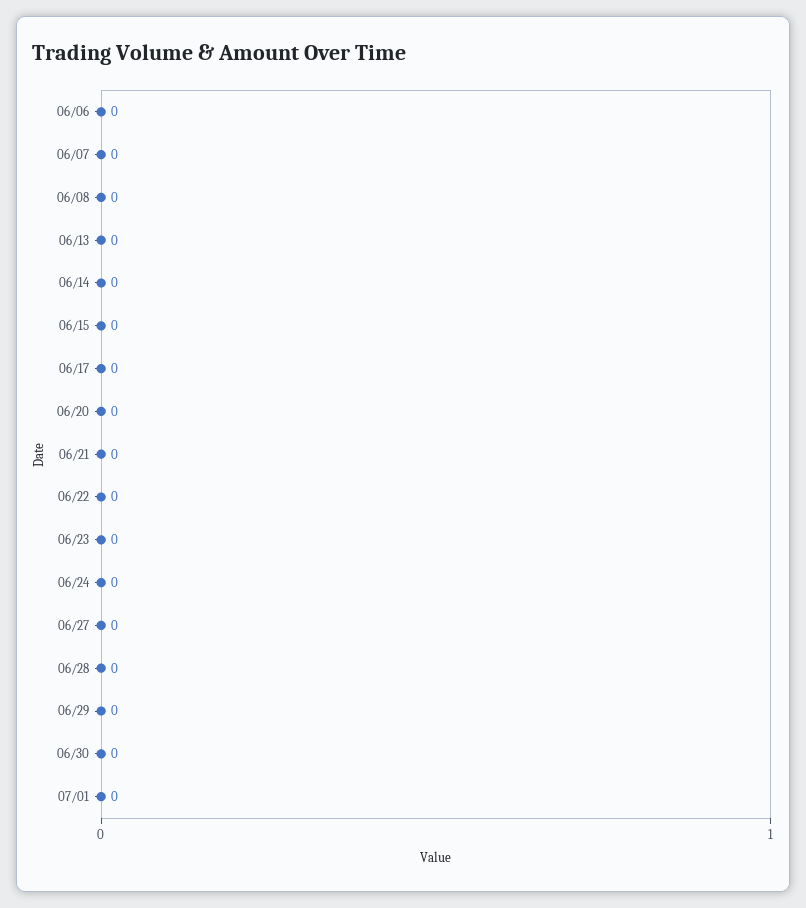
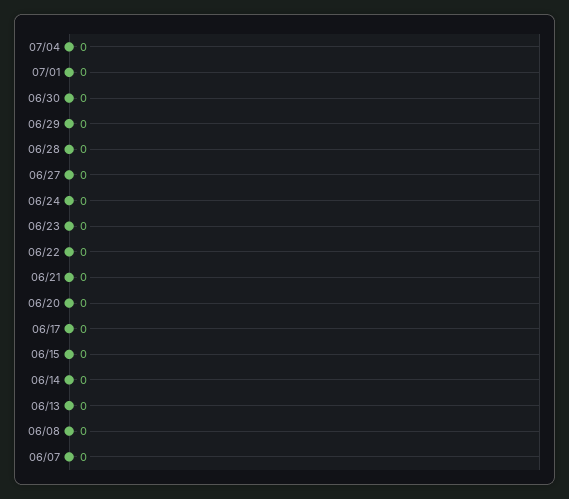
06/06: 0 -> none
07/04: none -> 0

